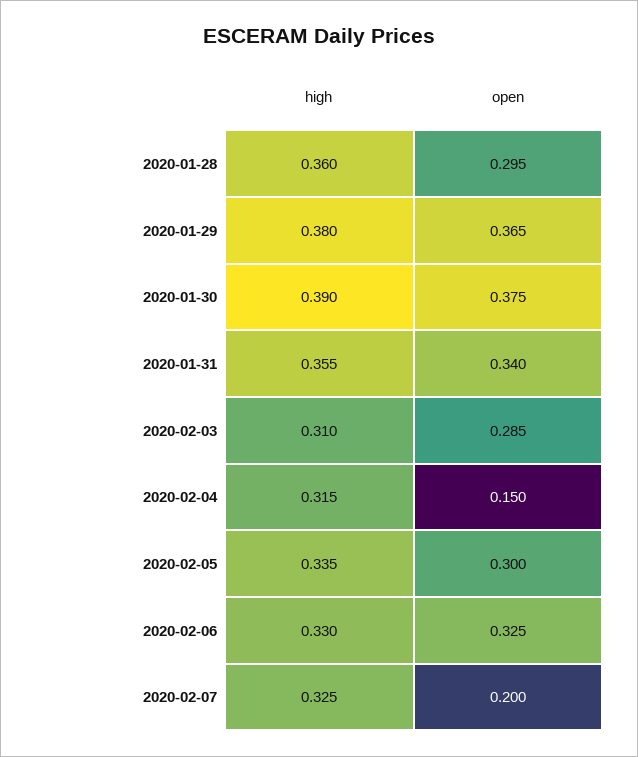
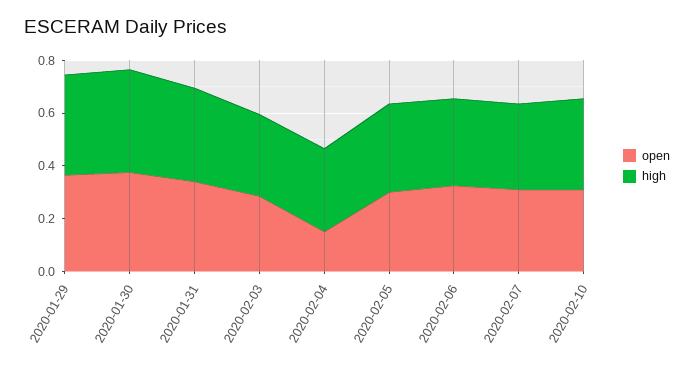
high, 2020-01-28: 0.36 -> none
open, 2020-01-28: 0.295 -> none
open, 2020-02-07: 0.2 -> 0.3
open, 2020-02-10: none -> 0.3
high, 2020-02-10: none -> 0.35

